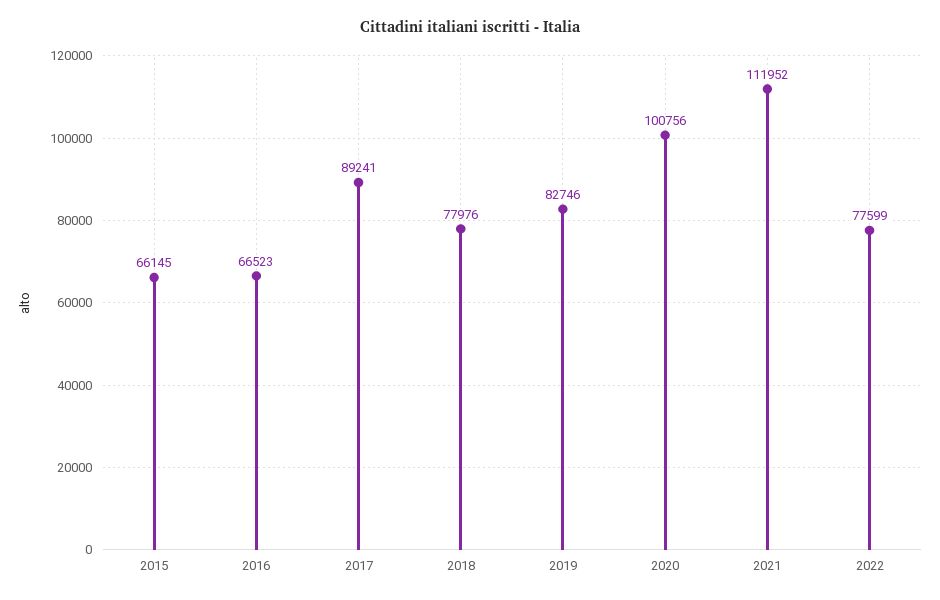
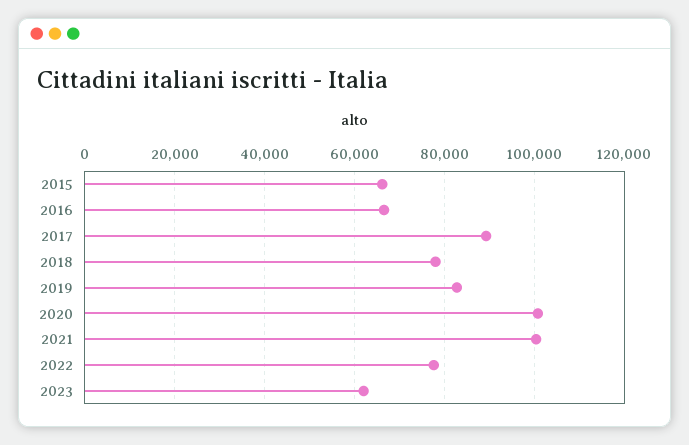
2021: 111952 -> 100000
2023: none -> 62000

